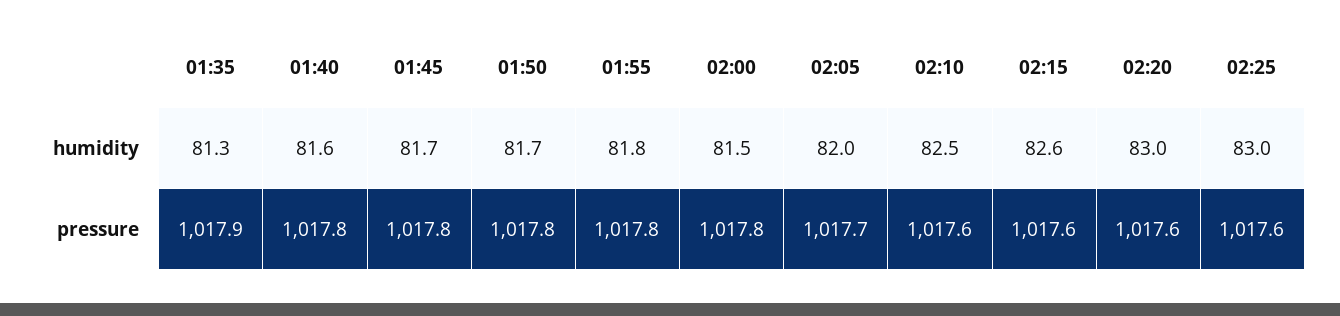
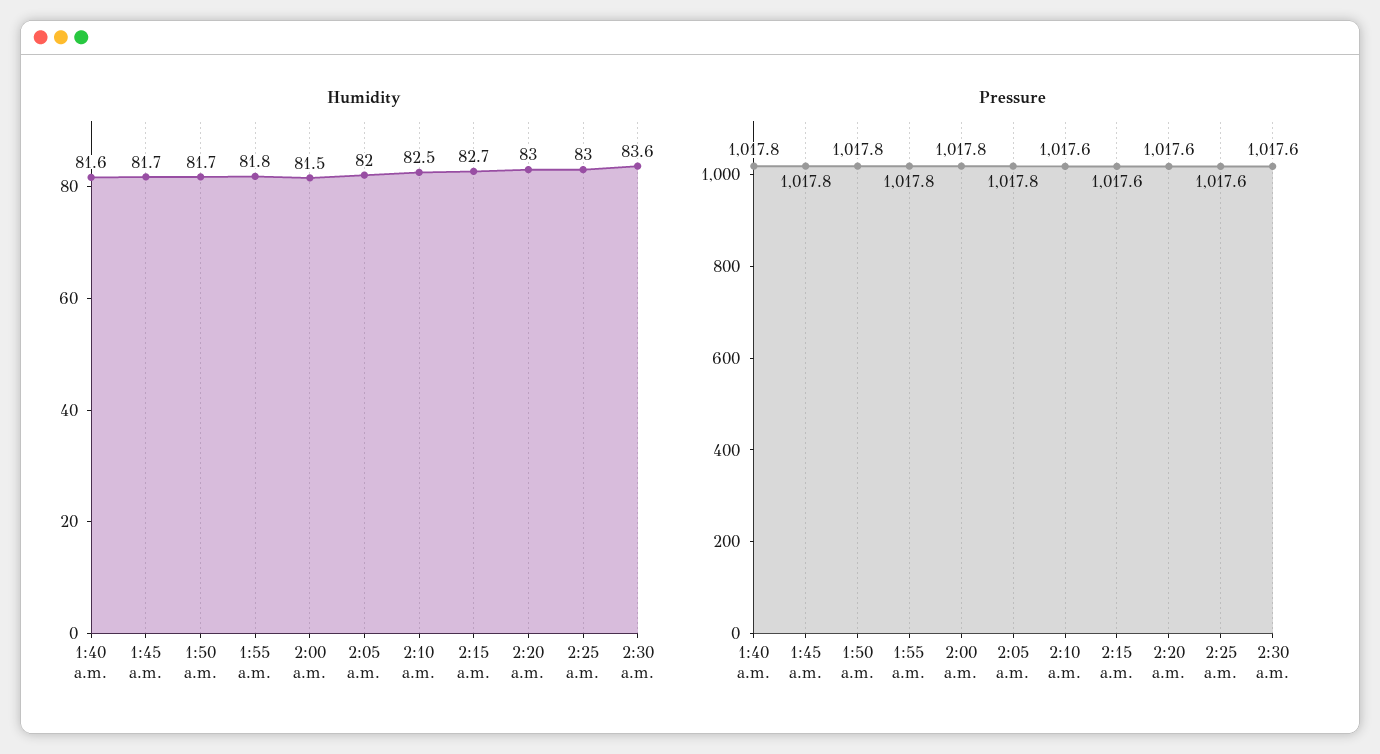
humidity, 01:35: 81.3 -> none
humidity, 02:15: 82.6 -> 82.7
pressure, 01:35: 1017.9 -> none
pressure, 02:05: 1017.7 -> 1017.8
humidity, 2:30 a.m.: none -> 83.6
pressure, 2:30 a.m.: none -> 1017.6

